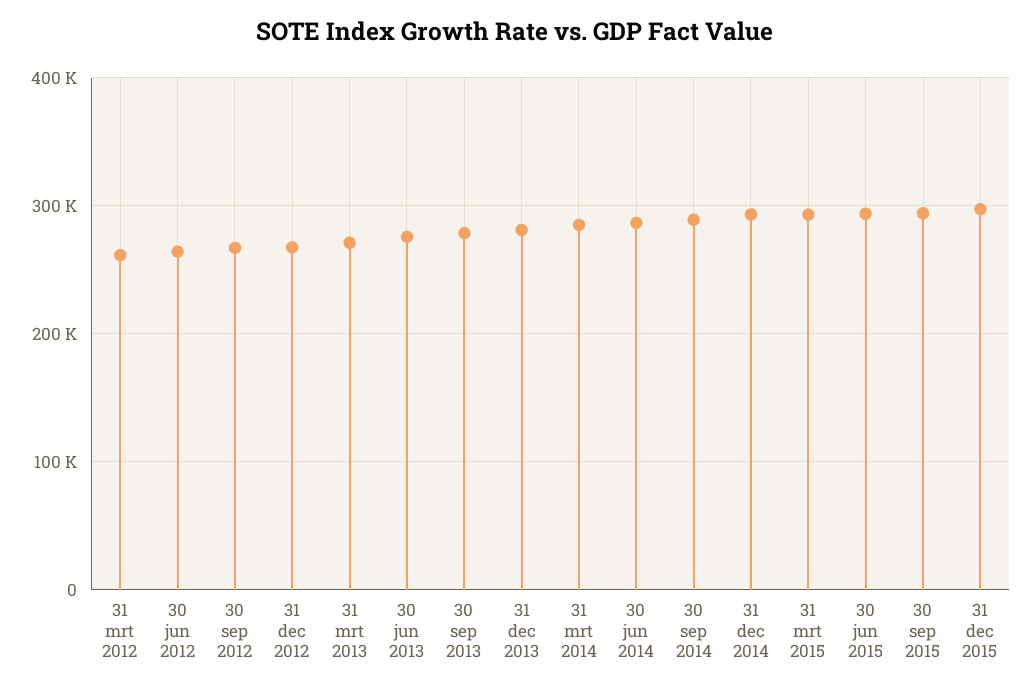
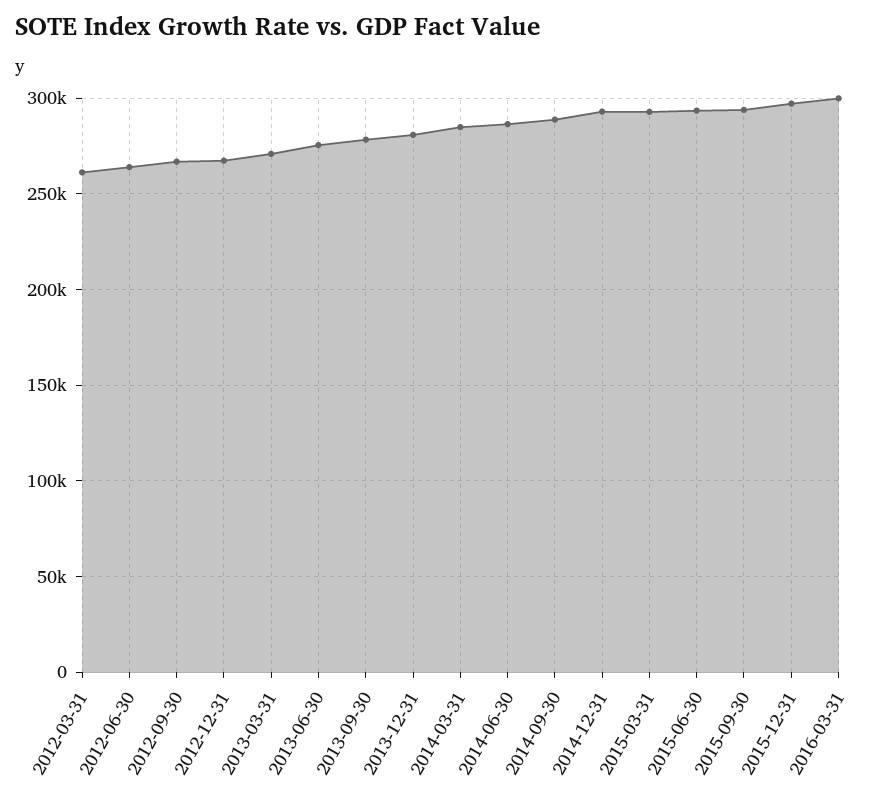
2016-03-31: none -> 300000

